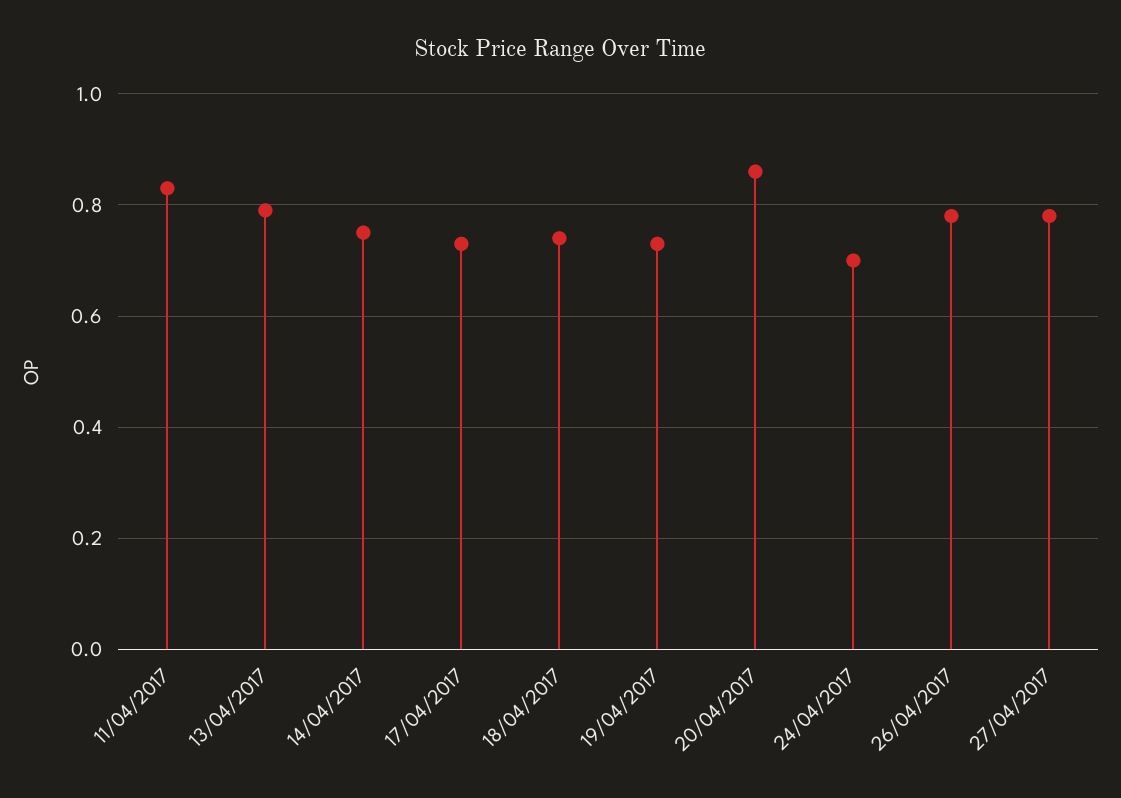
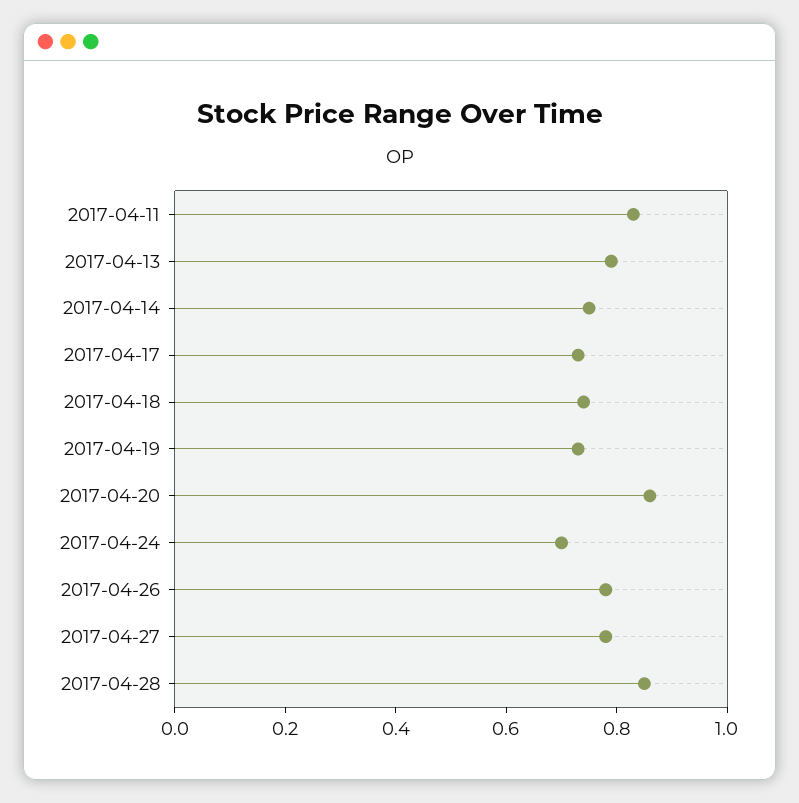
2017-04-28: none -> 0.85

